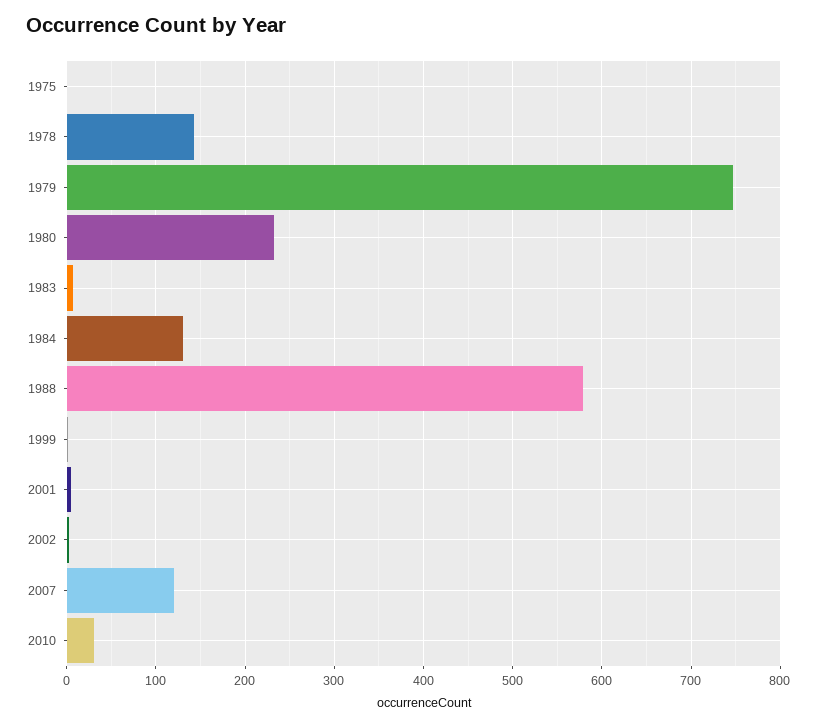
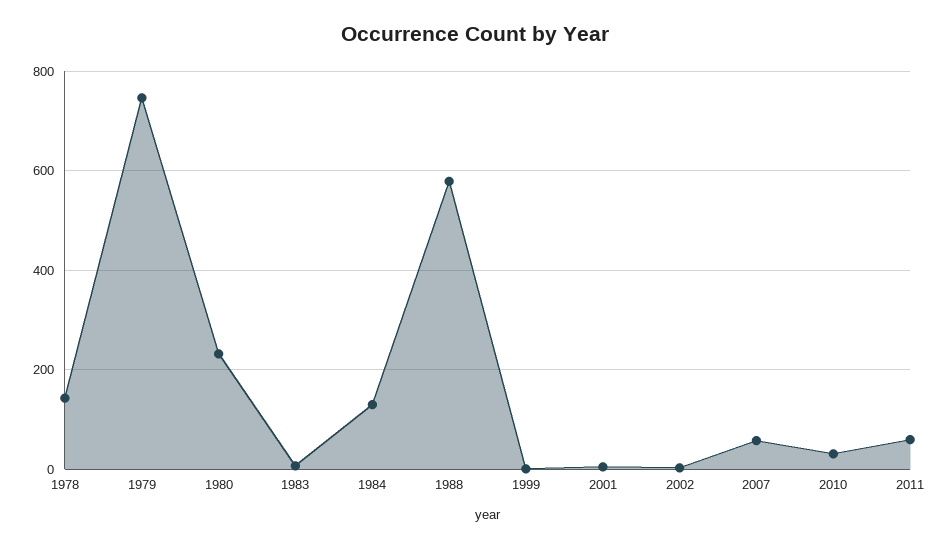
1975: 0 -> none
2007: 120 -> 60
2011: none -> 60

